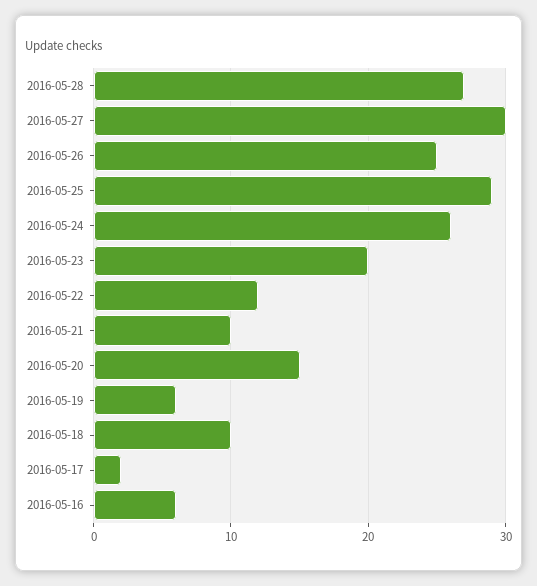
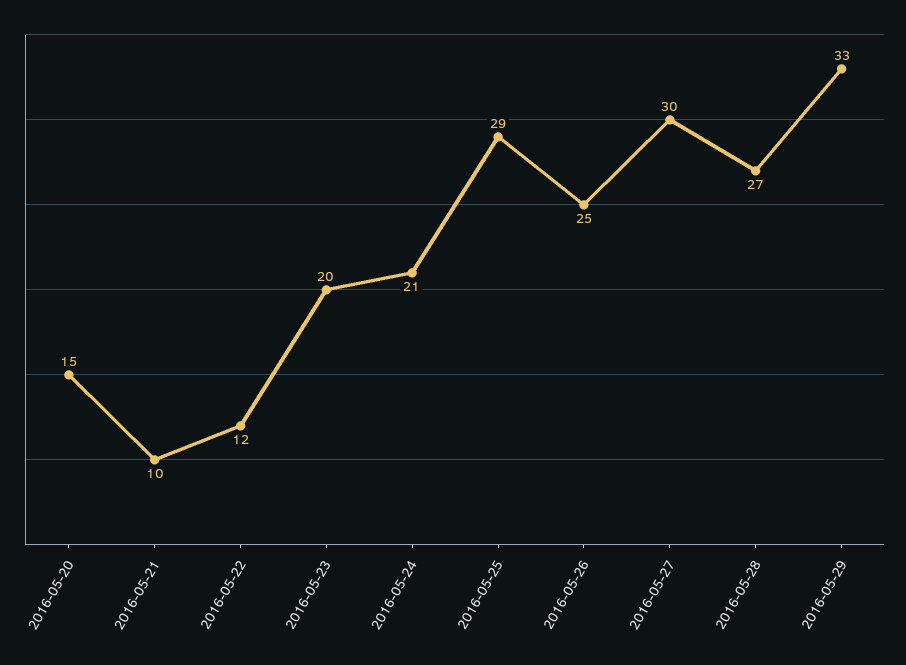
2016-05-24: 26 -> 21
2016-05-19: 6 -> none
2016-05-18: 10 -> none
2016-05-17: 2 -> none
2016-05-16: 6 -> none
2016-05-29: none -> 33

